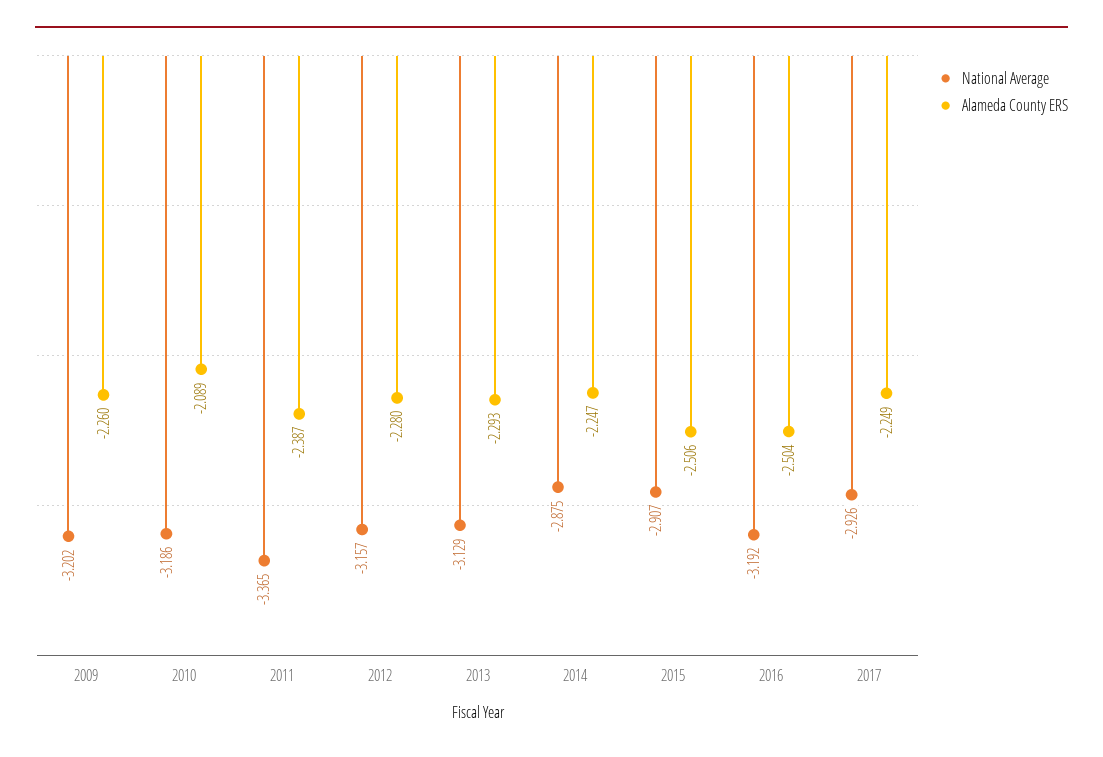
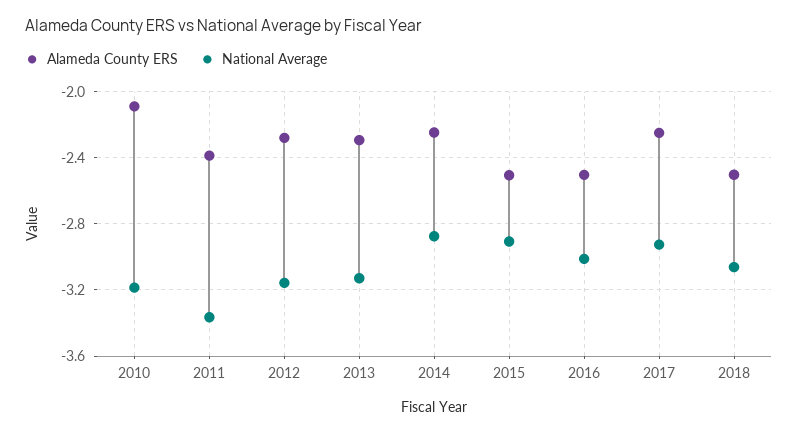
National Average, 2009: -3.202 -> none
Alameda County ERS, 2009: -2.26 -> none
National Average, 2016: -3.192 -> -3
Alameda County ERS, 2018: none -> -2.5
National Average, 2018: none -> -3.05

